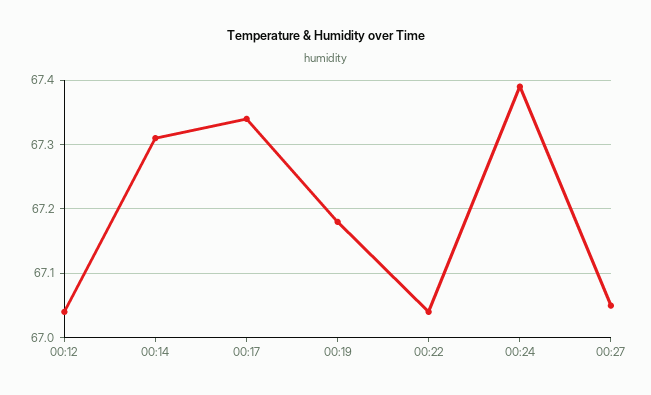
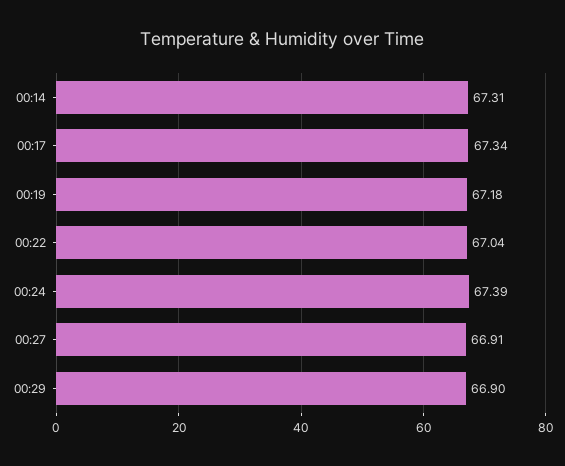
00:12: 67.04 -> none
00:27: 67.05 -> 66.91
00:29: none -> 66.9

